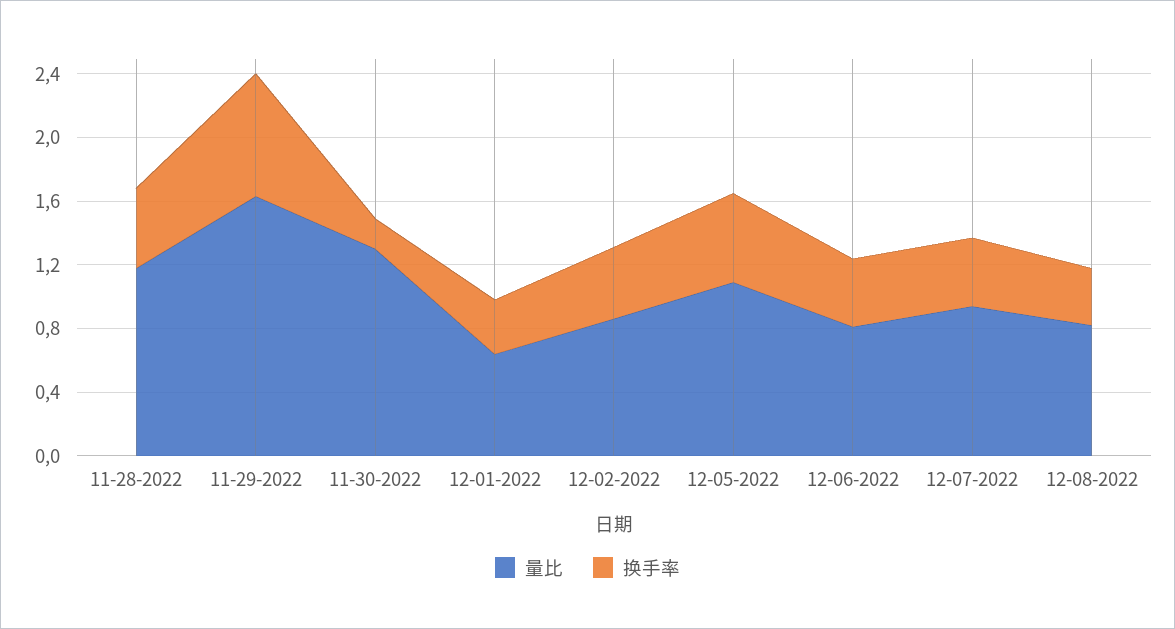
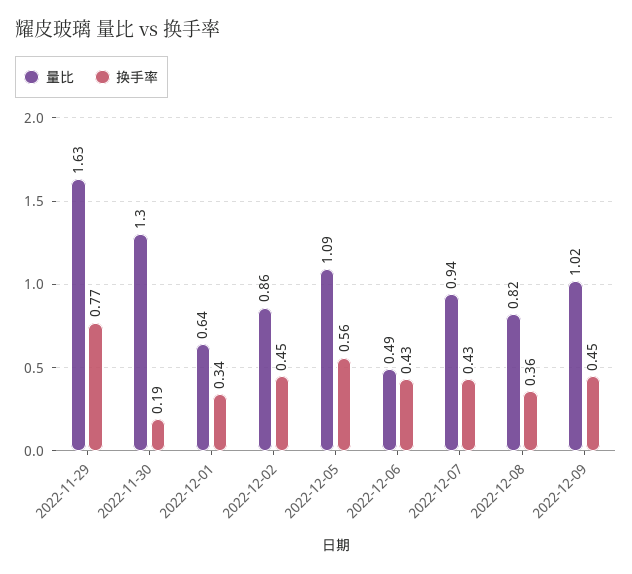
量比, 11-28-2022: 1.2 -> none
换手率, 11-28-2022: 0.5 -> none
量比, 12-06-2022: 0.8 -> 0.49
量比, 2022-12-09: none -> 1.02
换手率, 2022-12-09: none -> 0.45

